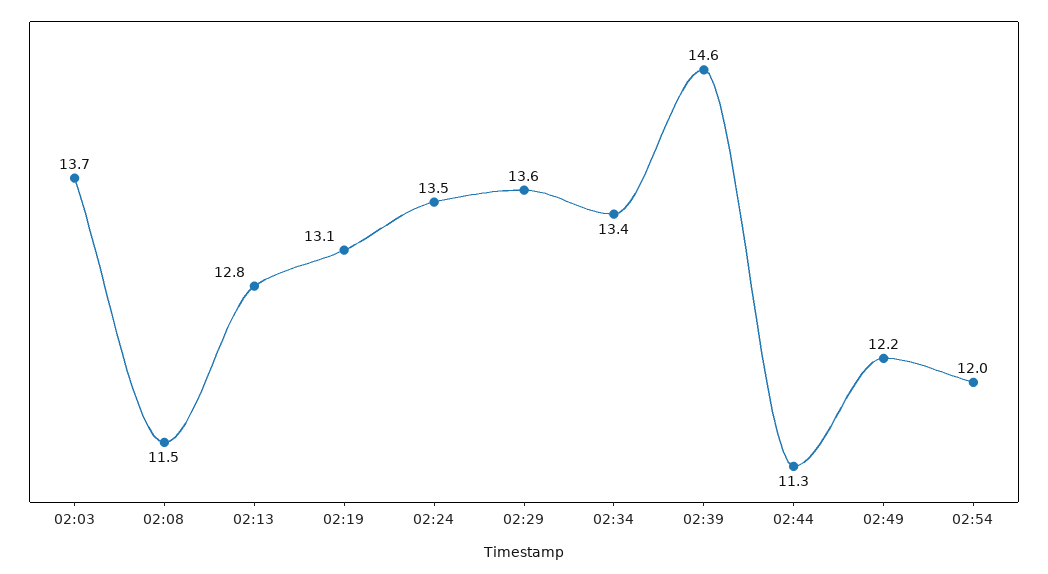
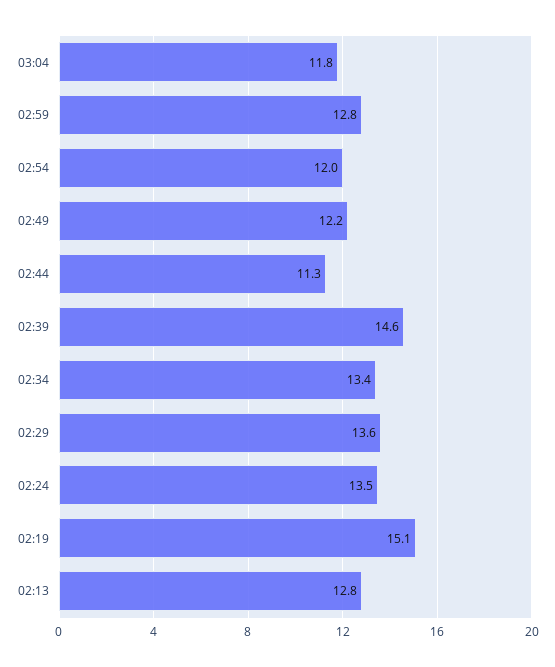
02:03: 13.7 -> none
02:08: 11.5 -> none
02:19: 13.1 -> 15.1
03:04: none -> 11.8
02:59: none -> 12.8

